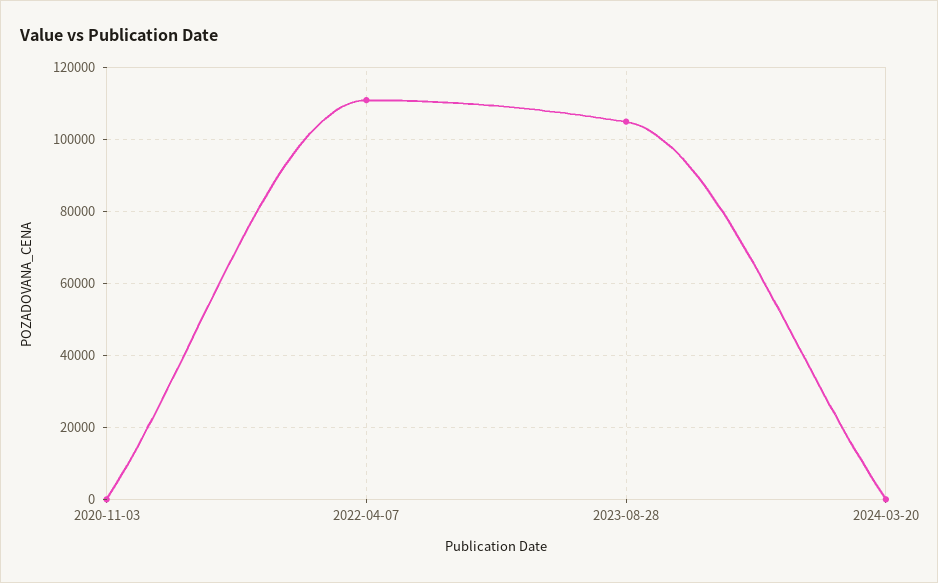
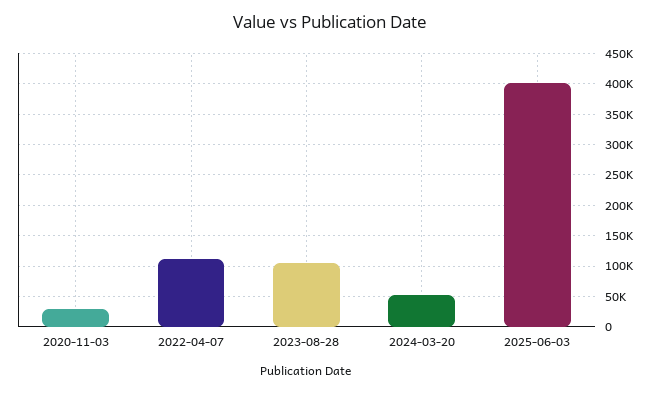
2020-11-03: 0 -> 30000
2024-03-20: 0 -> 50000
2025-06-03: none -> 400000

